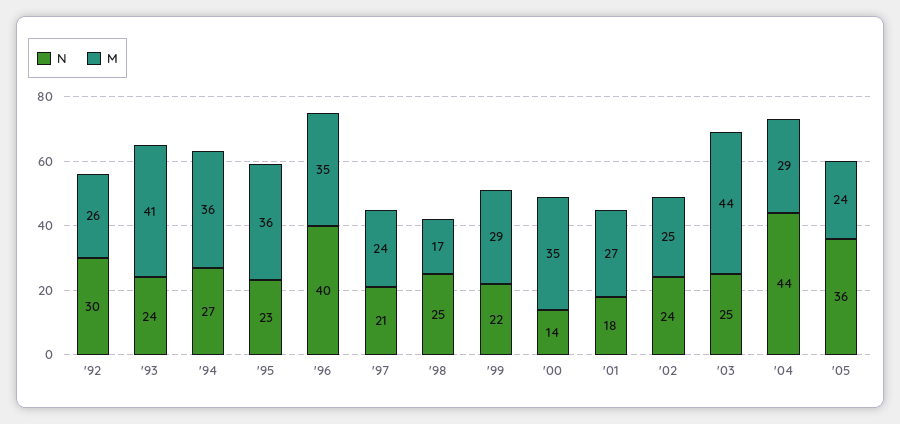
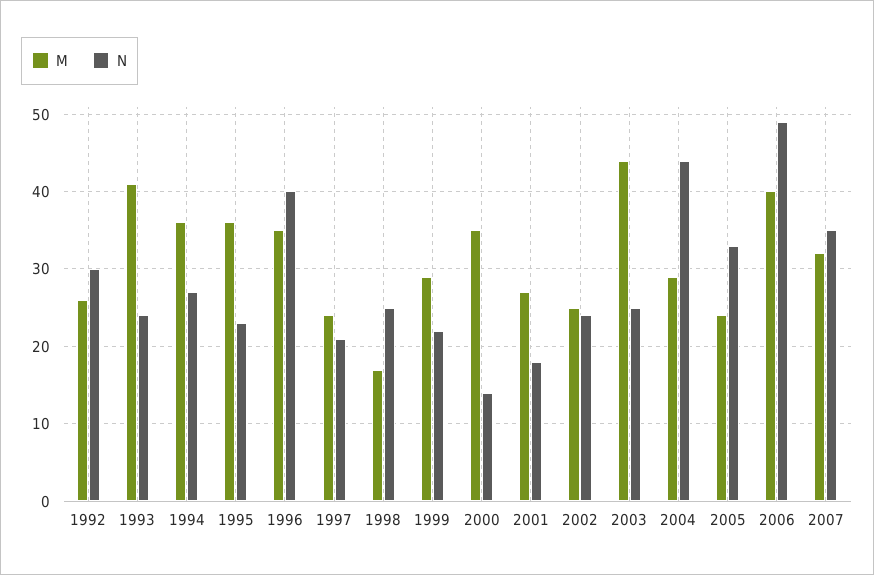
N, '05: 36 -> 33
M, 2006: none -> 40
N, 2006: none -> 49
M, 2007: none -> 32
N, 2007: none -> 35

